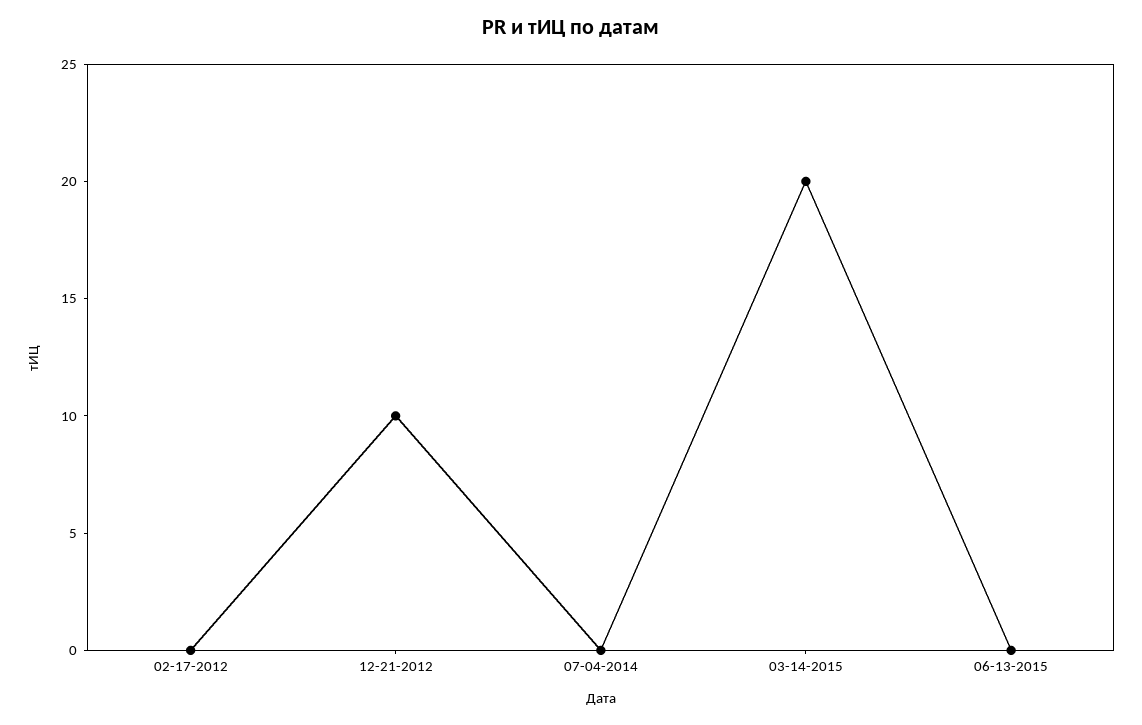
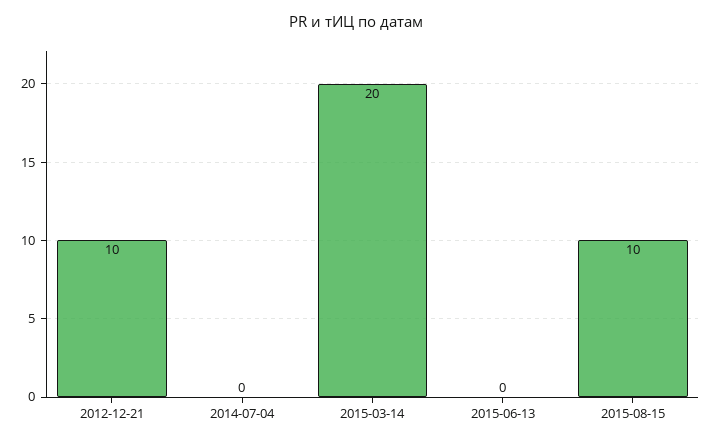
02-17-2012: 0 -> none
2015-08-15: none -> 10

